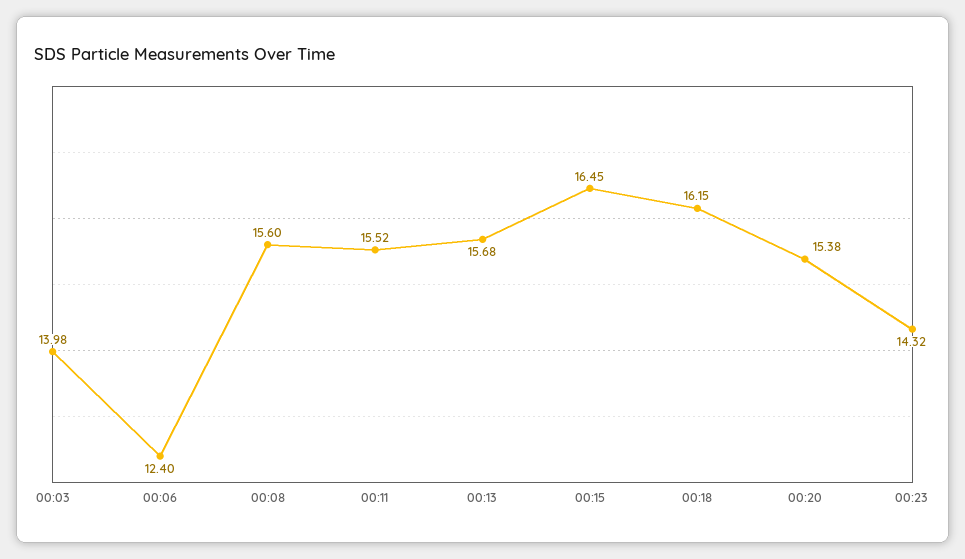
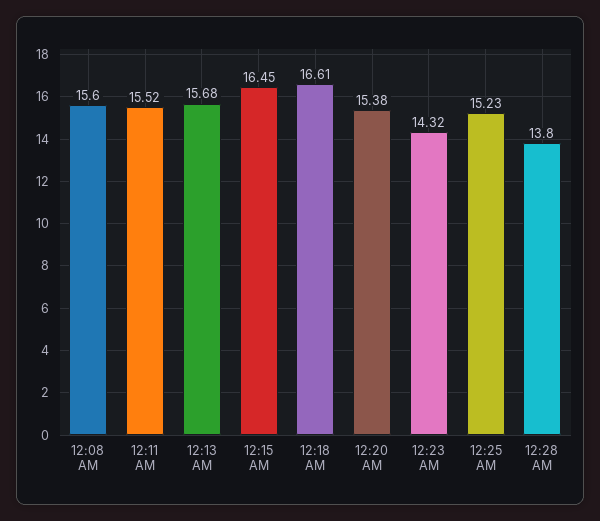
00:03: 13.98 -> none
00:06: 12.4 -> none
00:18: 16.15 -> 16.61
12:25 AM: none -> 15.23
12:28 AM: none -> 13.8

